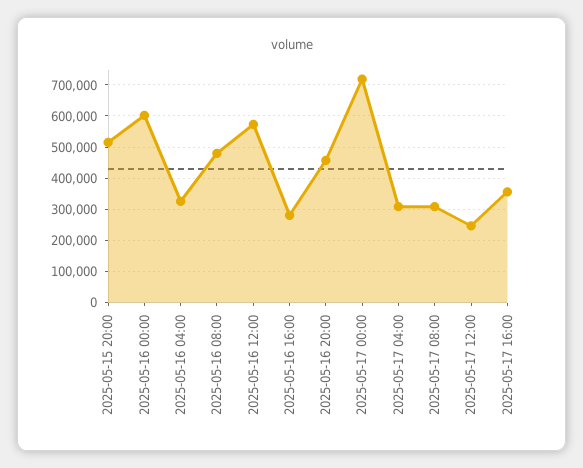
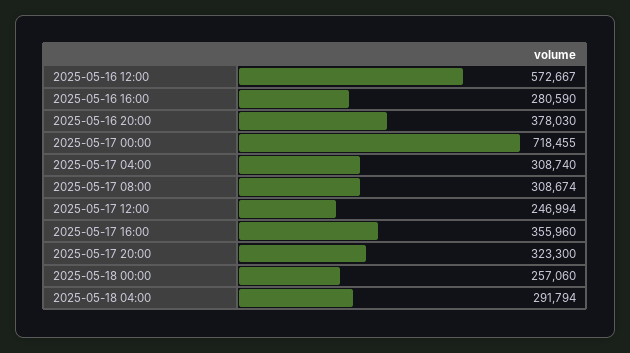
2025-05-15 20:00: 520000 -> none
2025-05-16 00:00: 600000 -> none
2025-05-16 04:00: 320000 -> none
2025-05-16 08:00: 480000 -> none
2025-05-16 20:00: 460000 -> 378030
2025-05-17 20:00: none -> 323300
2025-05-18 00:00: none -> 257060
2025-05-18 04:00: none -> 291794

